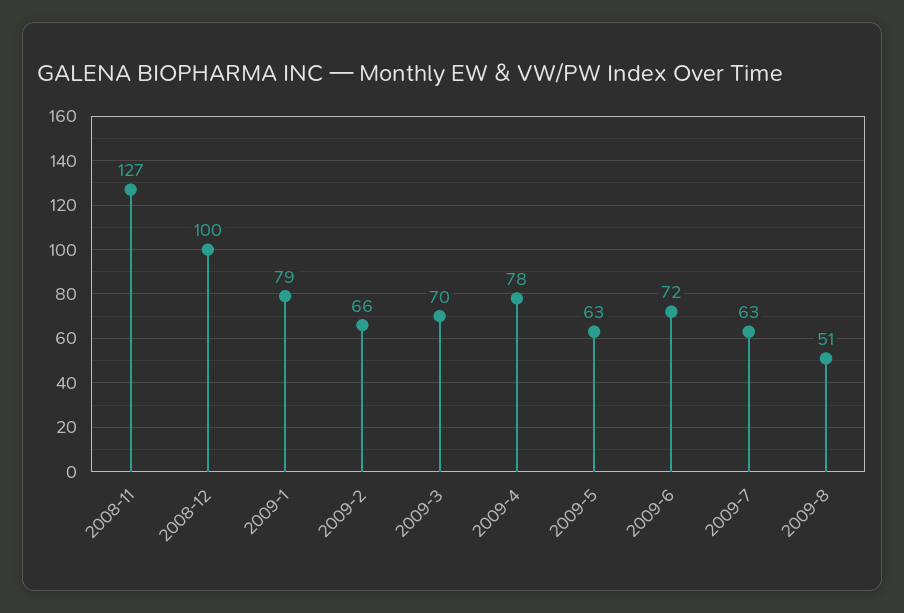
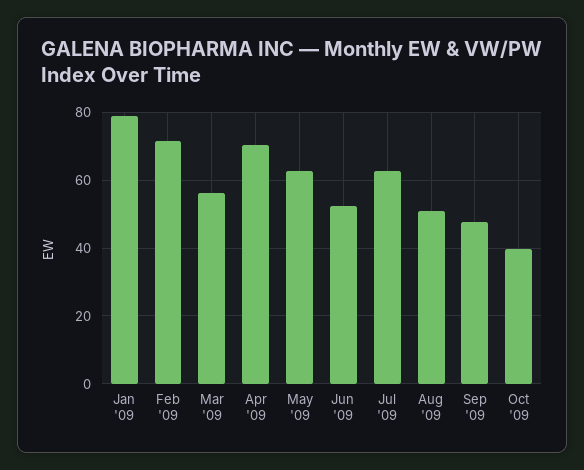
2008-11: 127 -> none
2008-12: 100 -> none
2009-2: 66 -> 72
2009-3: 70 -> 56
2009-4: 78 -> 70
2009-6: 72 -> 52
Sep '09: none -> 48
Oct '09: none -> 40

